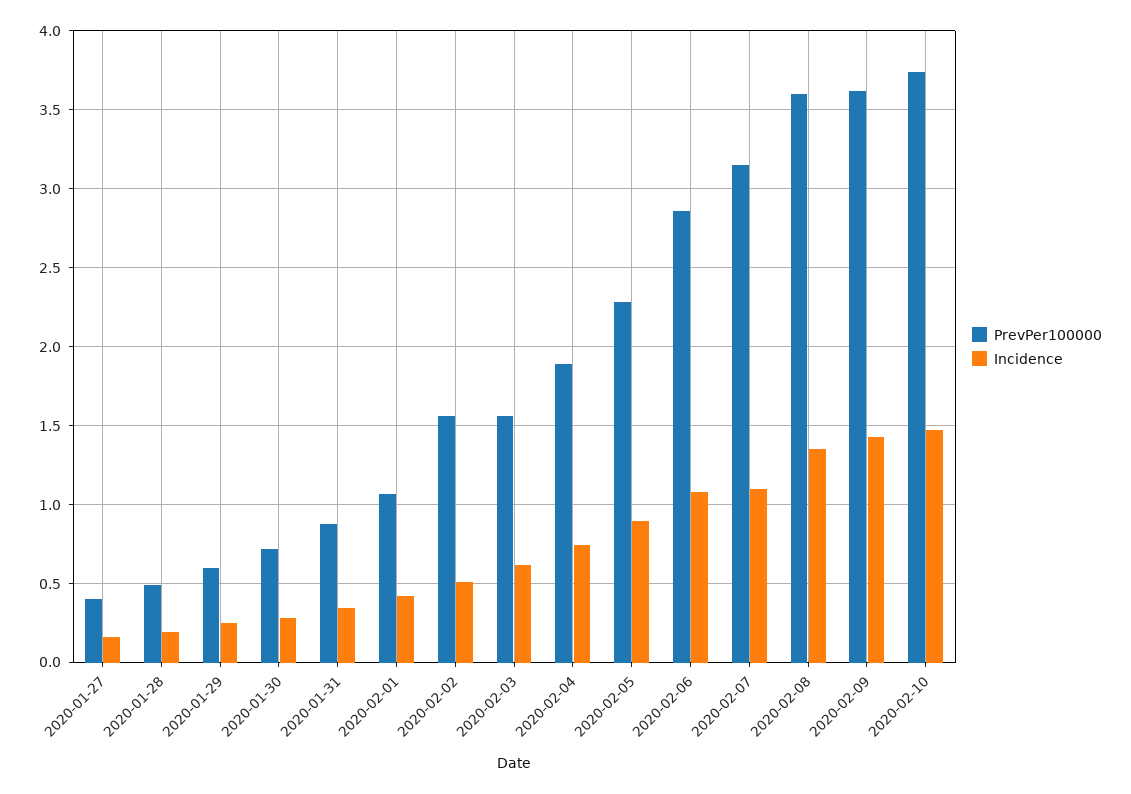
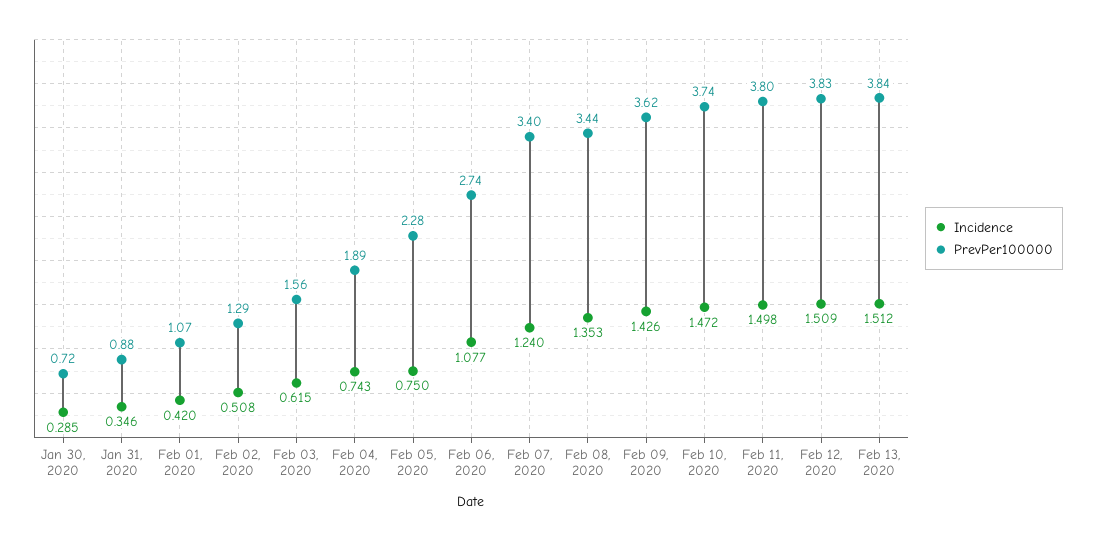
PrevPer100000, 2020-01-27: 0.4 -> none
Incidence, 2020-01-27: 0.15 -> none
PrevPer100000, 2020-01-28: 0.5 -> none
Incidence, 2020-01-28: 0.2 -> none
PrevPer100000, 2020-01-29: 0.6 -> none
Incidence, 2020-01-29: 0.25 -> none
PrevPer100000, 2020-02-02: 1.55 -> 1.29
Incidence, 2020-02-05: 0.9 -> 0.75
PrevPer100000, 2020-02-06: 2.85 -> 2.74
PrevPer100000, 2020-02-07: 3.15 -> 3.4
Incidence, 2020-02-07: 1.1 -> 1.24
PrevPer100000, 2020-02-08: 3.6 -> 3.44
Incidence, Feb 11, 2020: none -> 1.498
PrevPer100000, Feb 11, 2020: none -> 3.8
Incidence, Feb 12, 2020: none -> 1.509
PrevPer100000, Feb 12, 2020: none -> 3.83
Incidence, Feb 13, 2020: none -> 1.512
PrevPer100000, Feb 13, 2020: none -> 3.84

